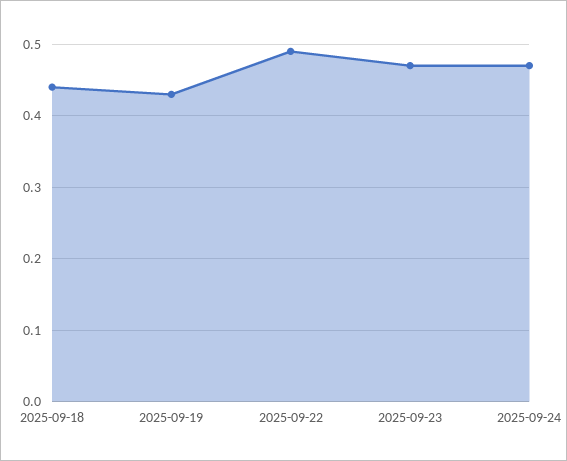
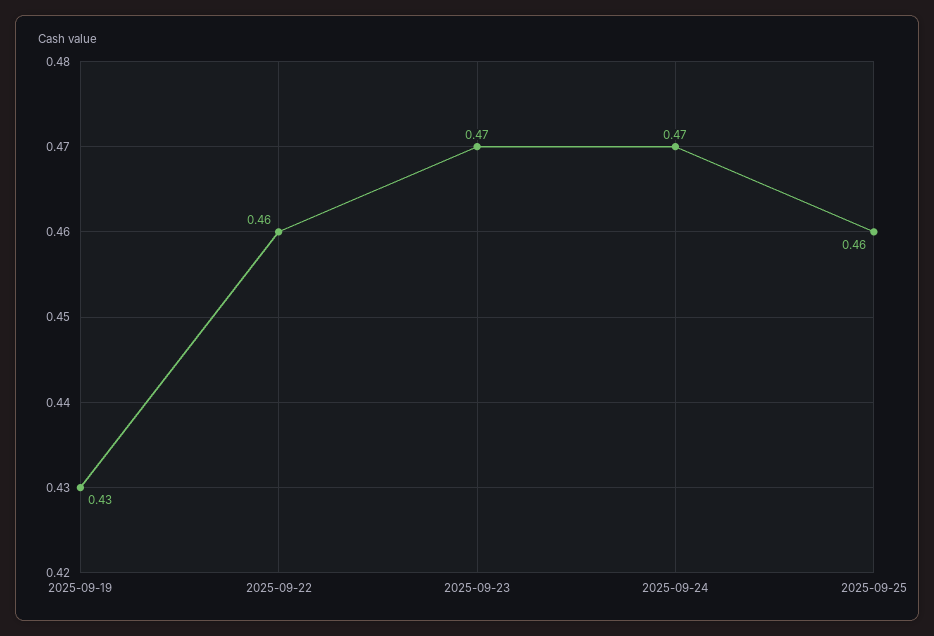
2025-09-18: 0.44 -> none
2025-09-22: 0.49 -> 0.46
2025-09-25: none -> 0.46

